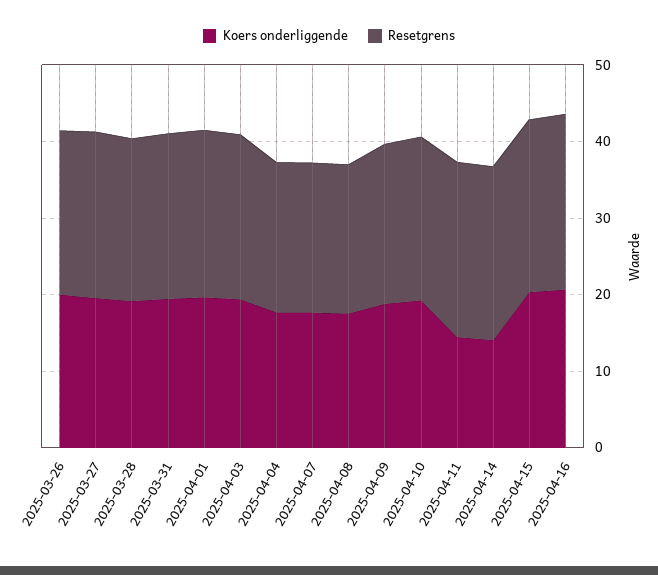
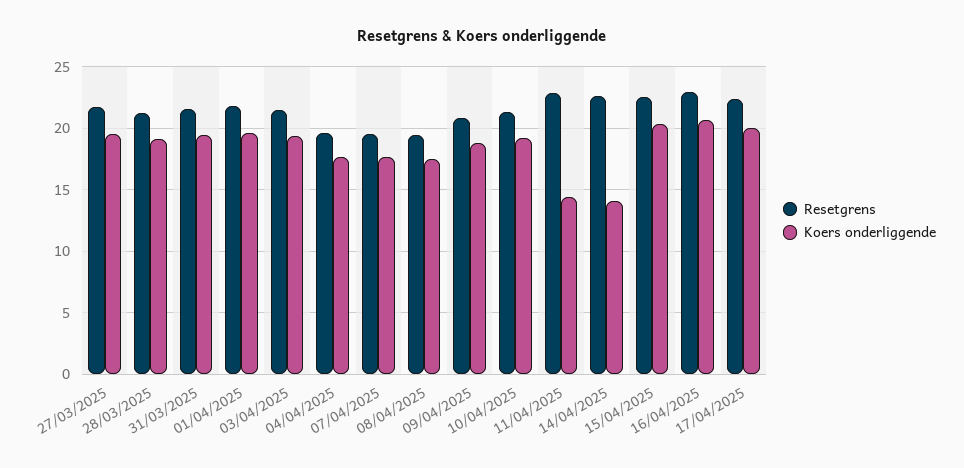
Koers onderliggende, 2025-03-26: 20 -> none
Resetgrens, 2025-03-26: 22 -> none
Resetgrens, 17/04/2025: none -> 22.5
Koers onderliggende, 17/04/2025: none -> 20

